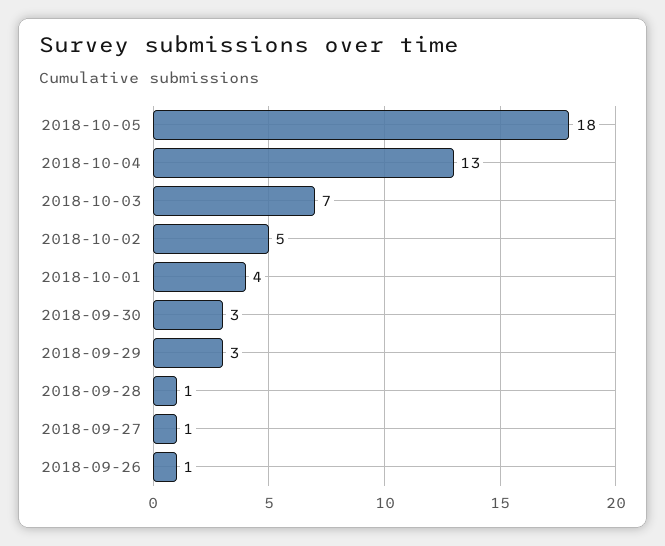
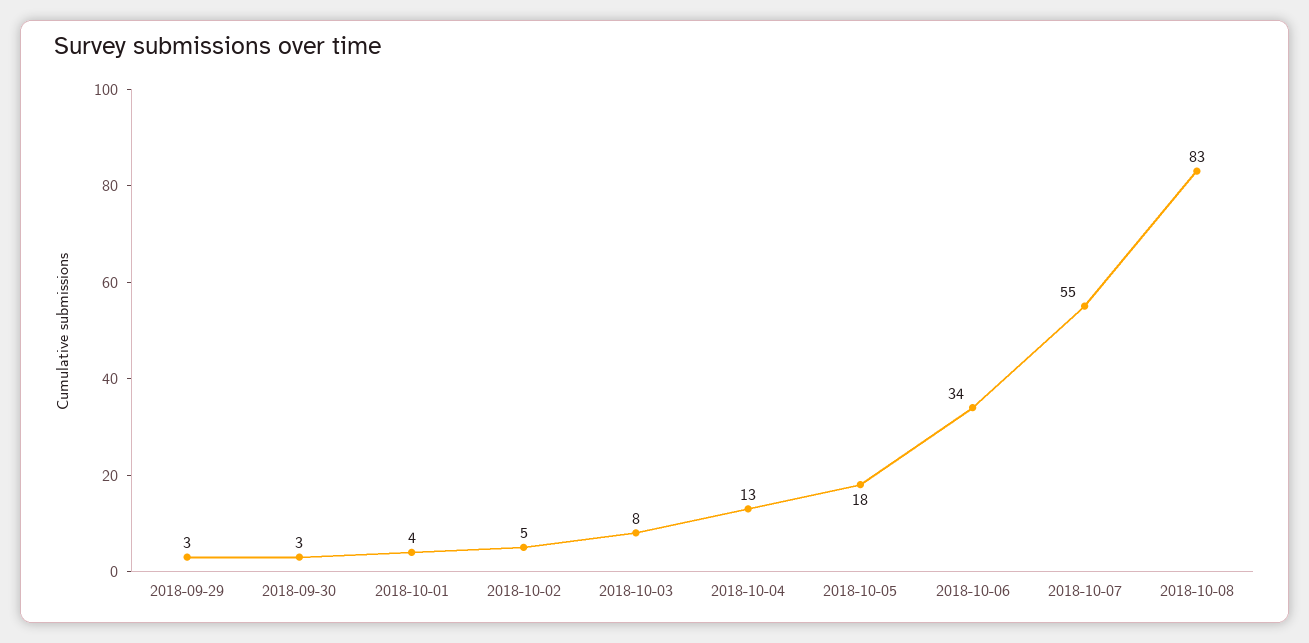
2018-10-03: 7 -> 8
2018-09-28: 1 -> none
2018-09-27: 1 -> none
2018-09-26: 1 -> none
2018-10-06: none -> 34
2018-10-07: none -> 55
2018-10-08: none -> 83

